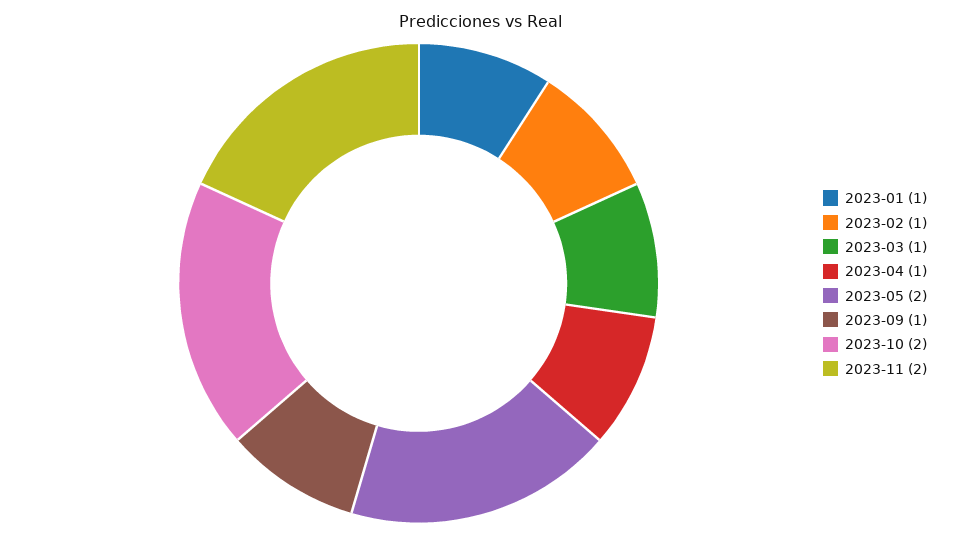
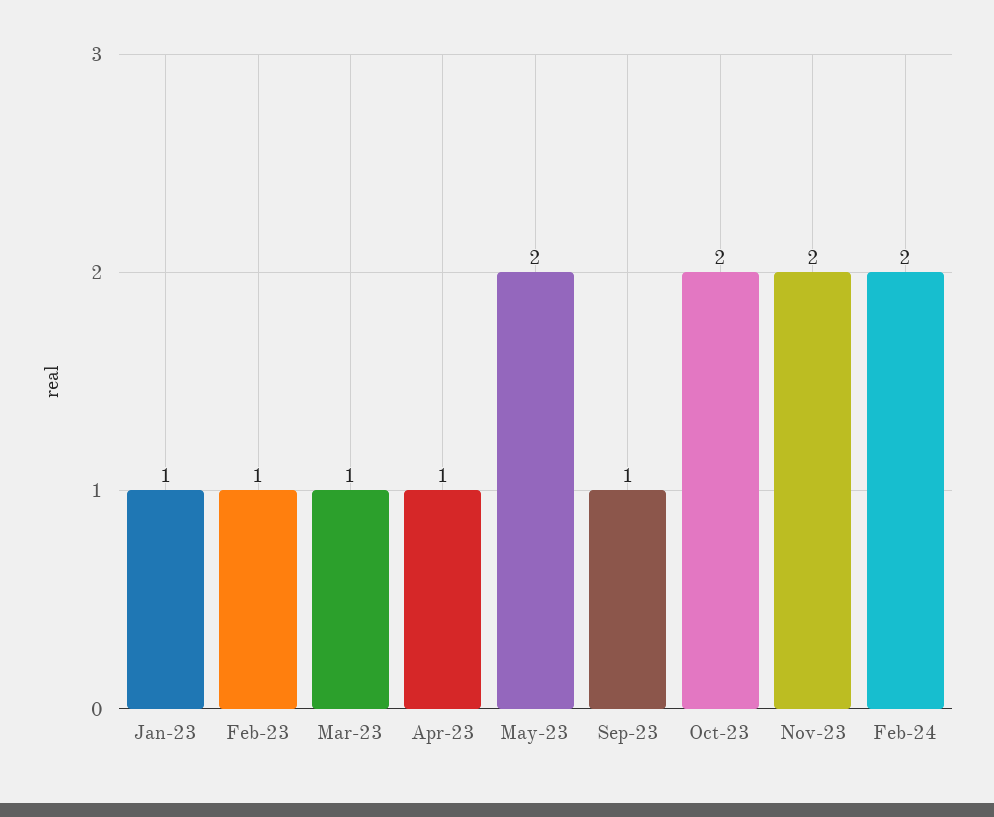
Feb-24: none -> 2

